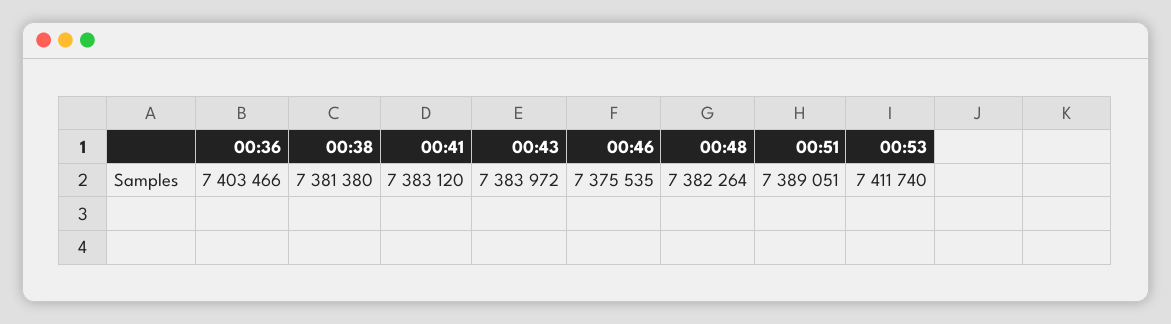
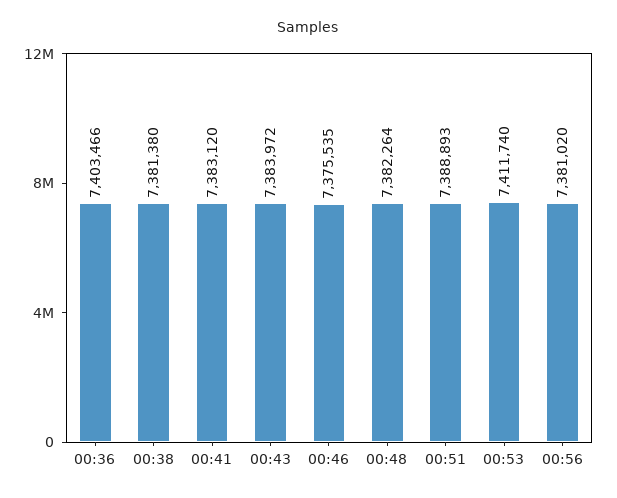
00:51: 7389051 -> 7388893
00:56: none -> 7381020

